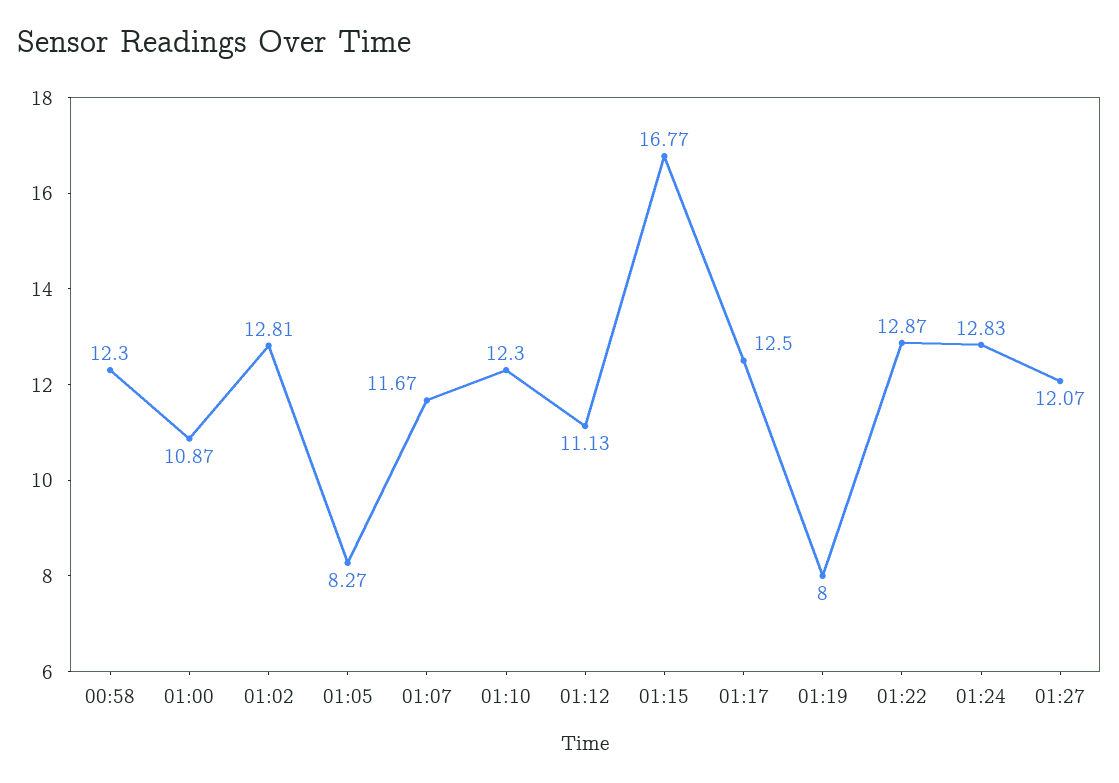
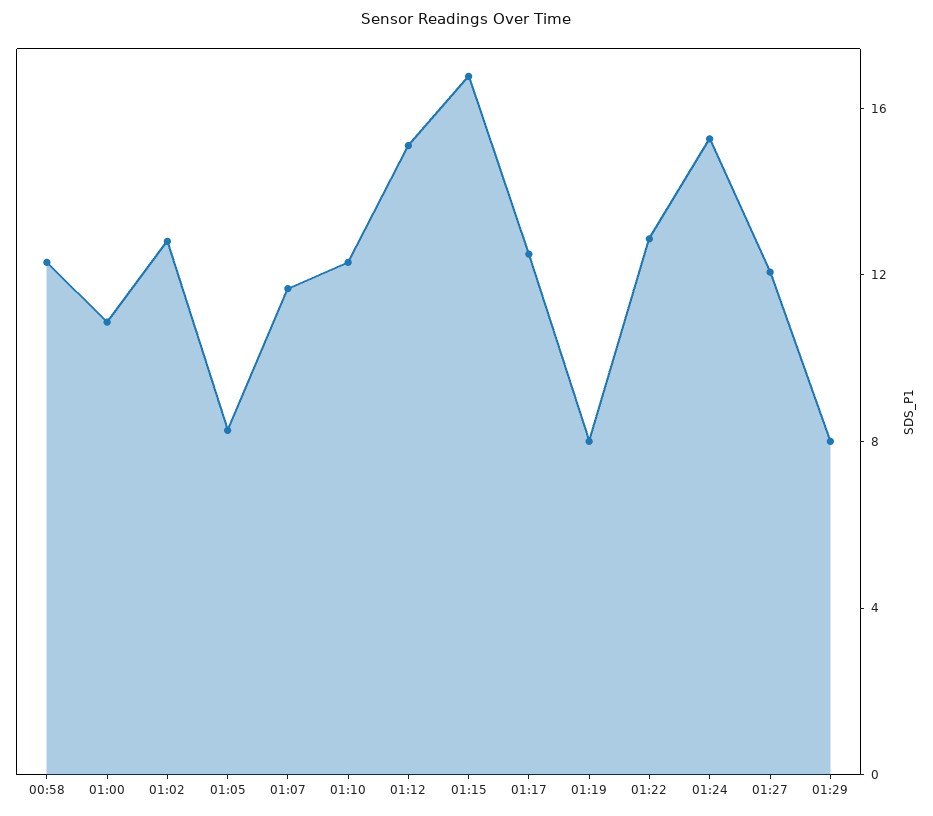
01:12: 11.13 -> 15
01:24: 12.83 -> 15
01:29: none -> 8

